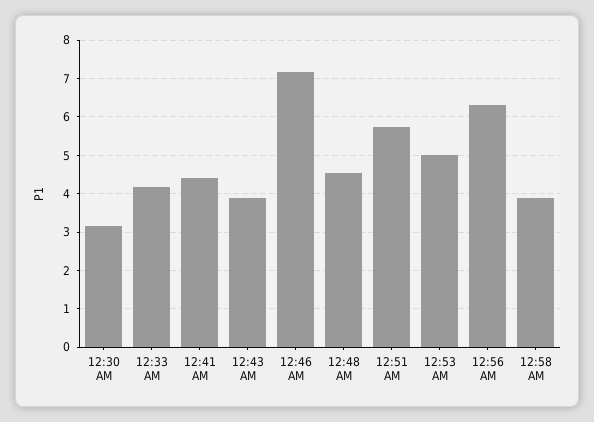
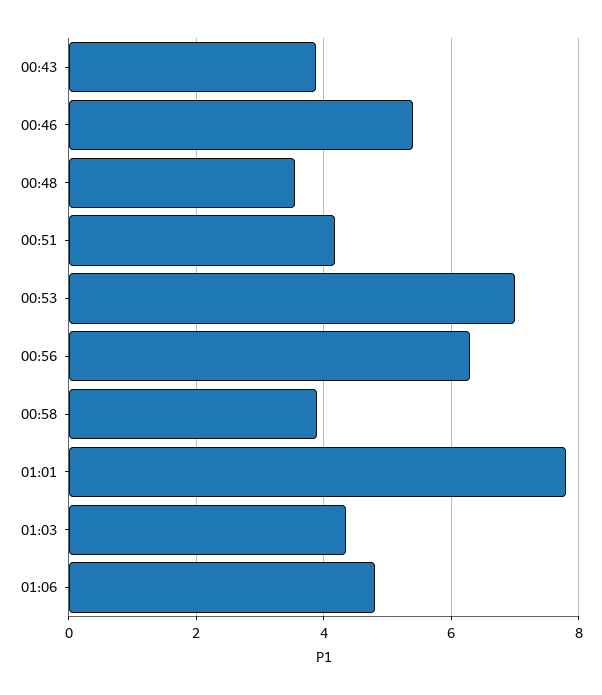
12:30 AM: 3.2 -> none
12:33 AM: 4.2 -> none
12:41 AM: 4.4 -> none
12:46 AM: 7.2 -> 5.4
12:48 AM: 4.6 -> 3.6
12:51 AM: 5.8 -> 4.2
12:53 AM: 5 -> 7
01:01: none -> 7.8
01:03: none -> 4.4
01:06: none -> 4.8

